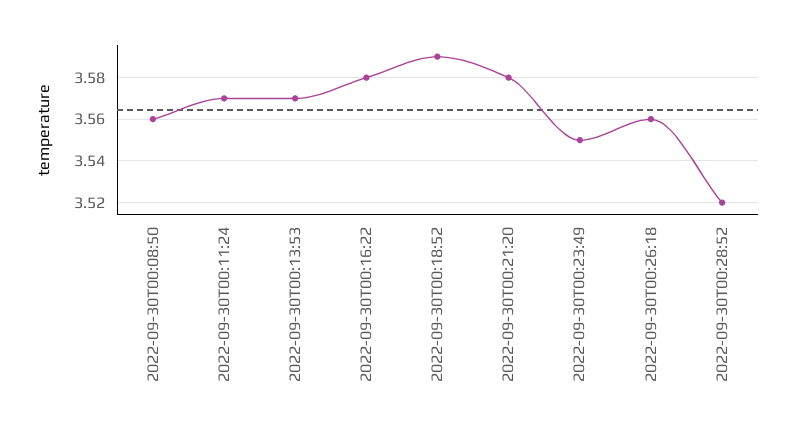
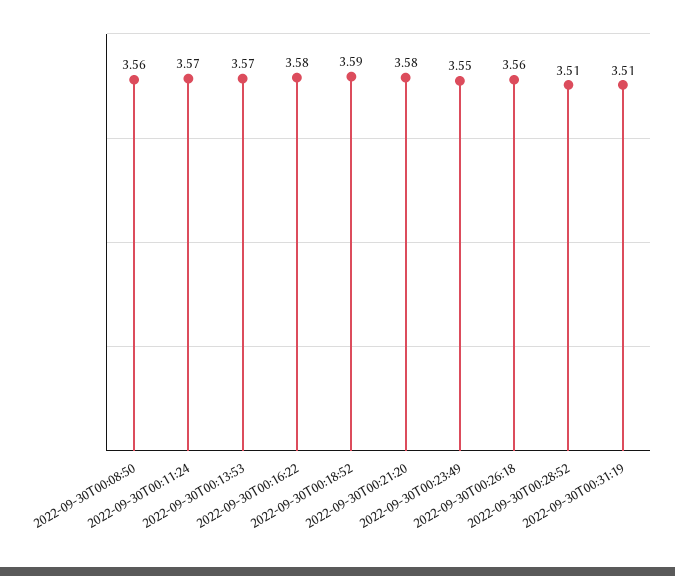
2022-09-30T00:28:52: 3.52 -> 3.51
2022-09-30T00:31:19: none -> 3.51

